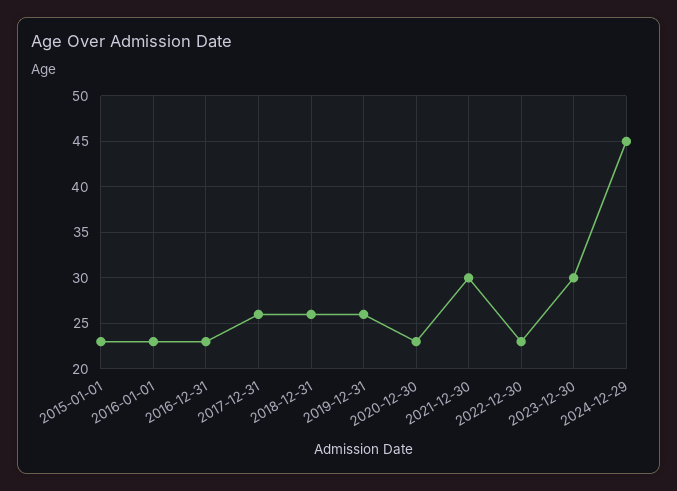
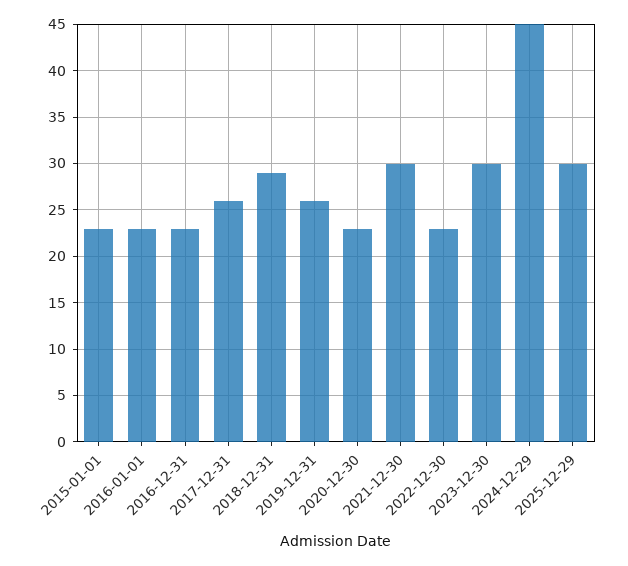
2018-12-31: 26 -> 29
2025-12-29: none -> 30

